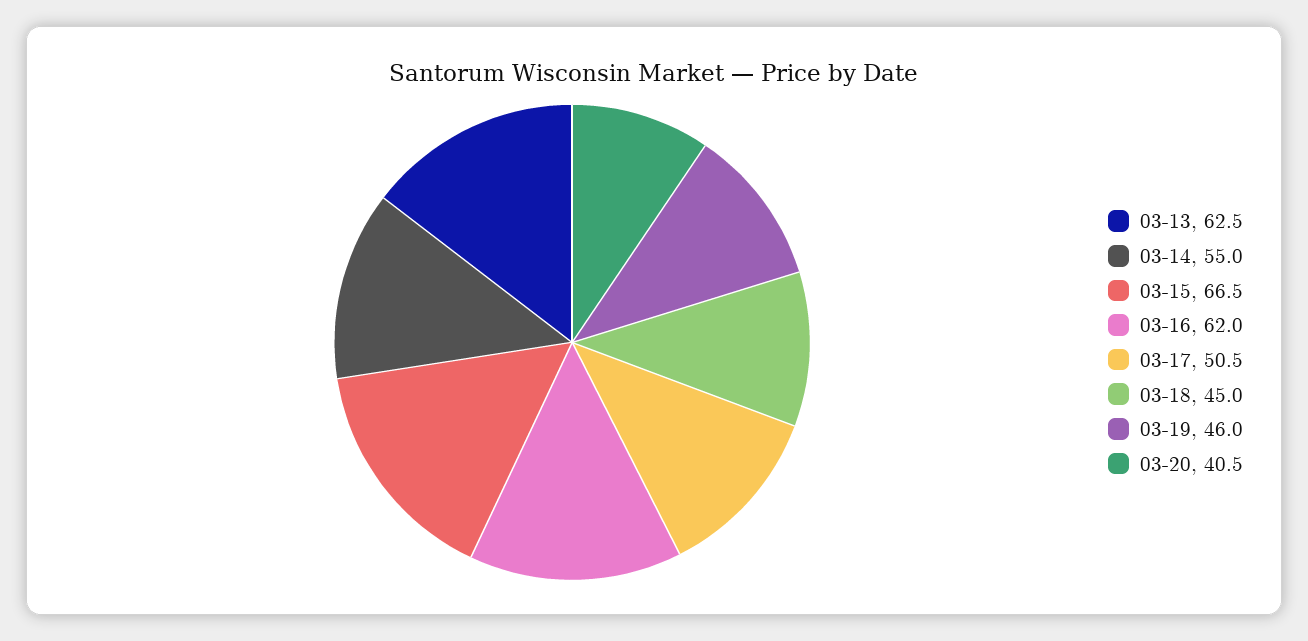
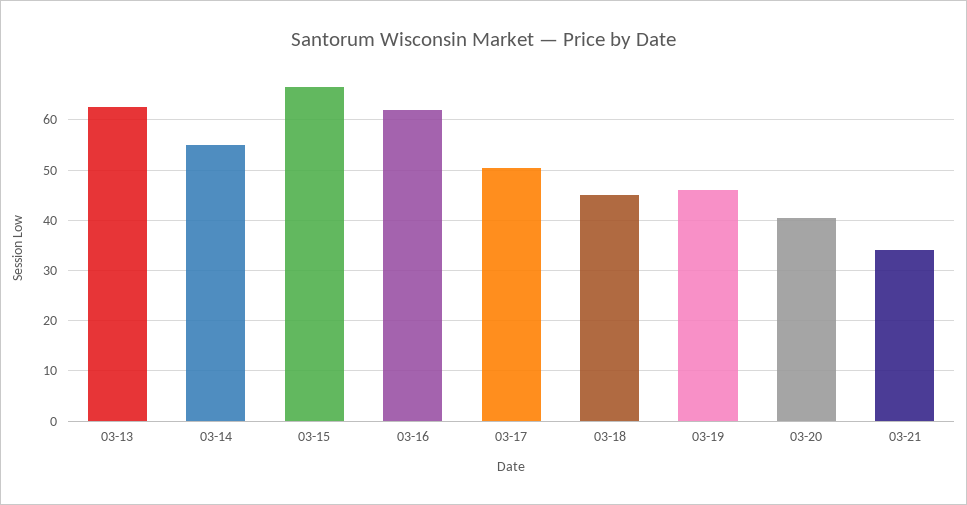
03-21: none -> 34

